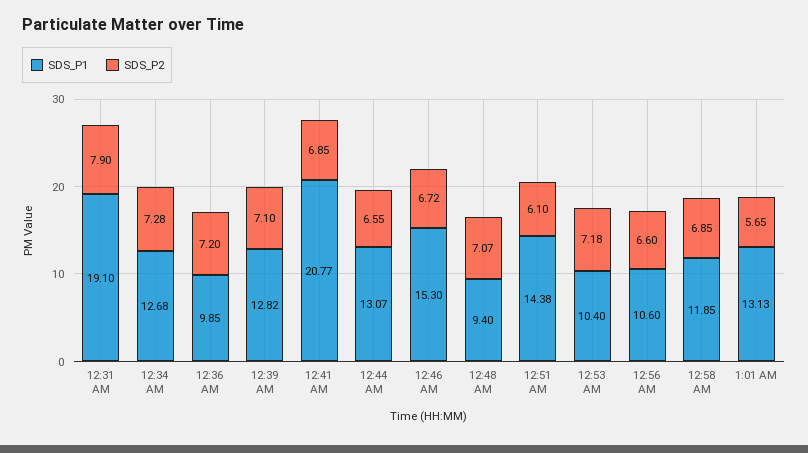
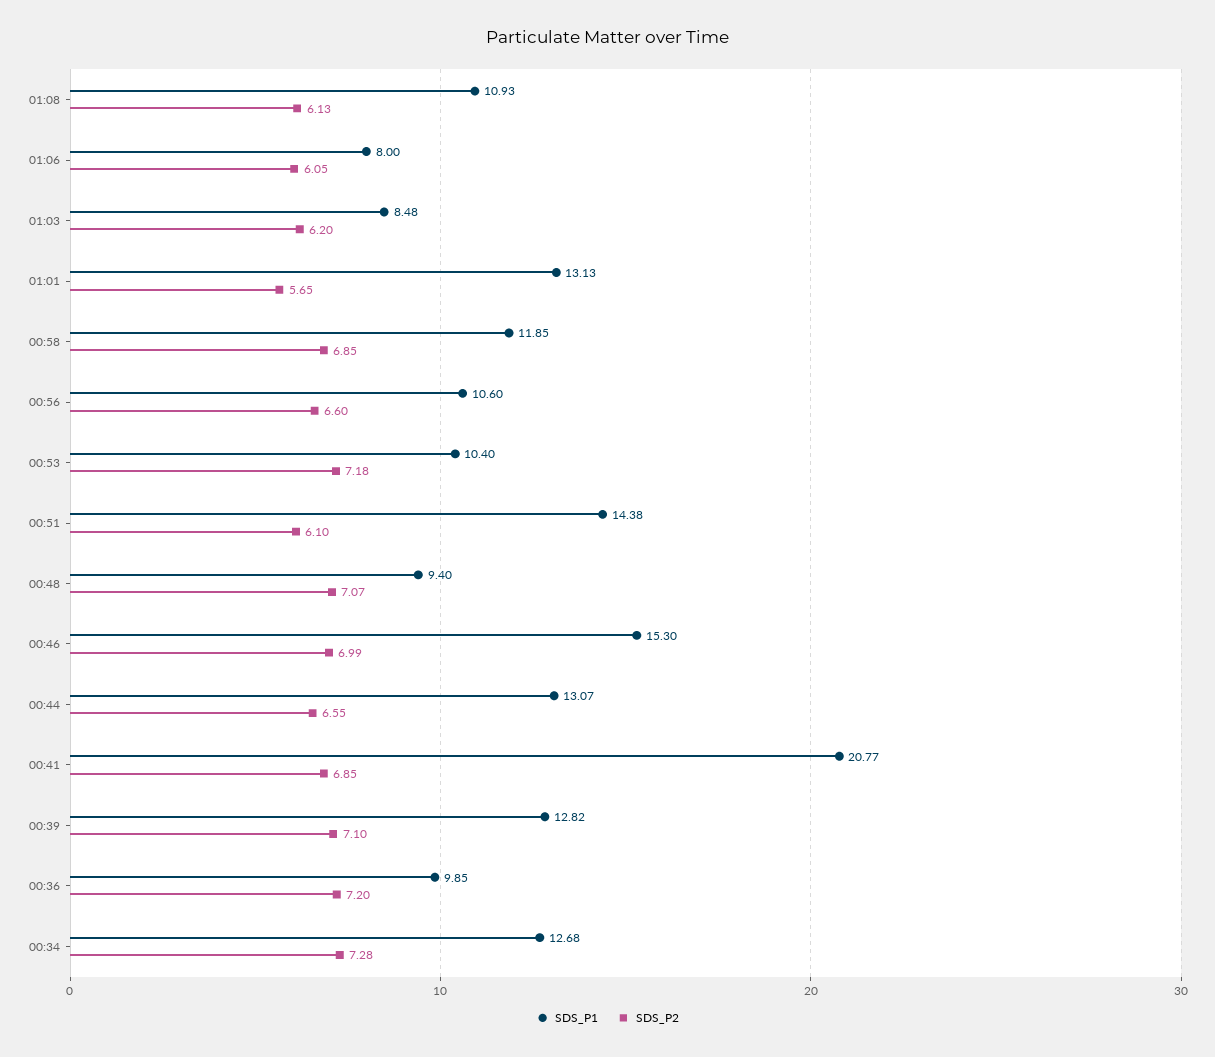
SDS_P1, 12:31 AM: 19.1 -> none
SDS_P2, 12:31 AM: 7.9 -> none
SDS_P2, 12:46 AM: 6.72 -> 6.99
SDS_P1, 01:08: none -> 10.93
SDS_P2, 01:08: none -> 6.13
SDS_P1, 01:06: none -> 8
SDS_P2, 01:06: none -> 6.05
SDS_P1, 01:03: none -> 8.48
SDS_P2, 01:03: none -> 6.2

